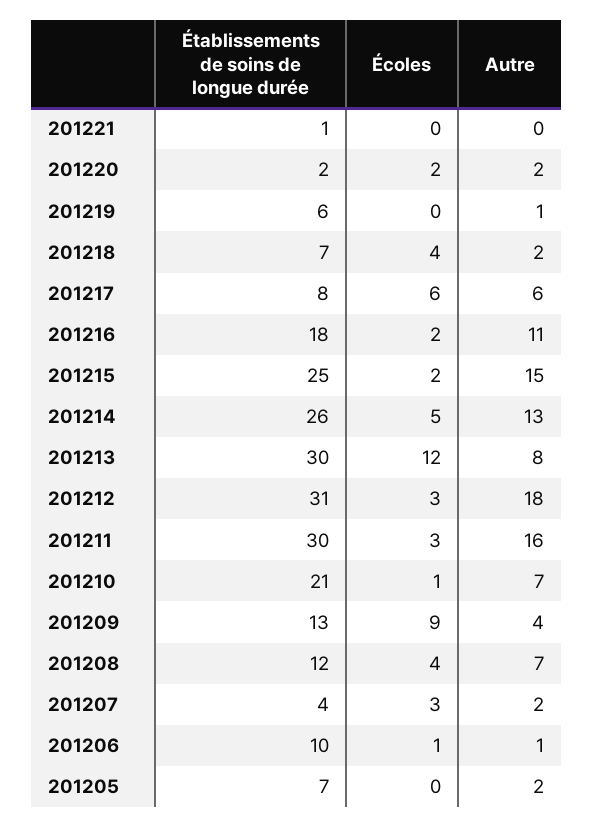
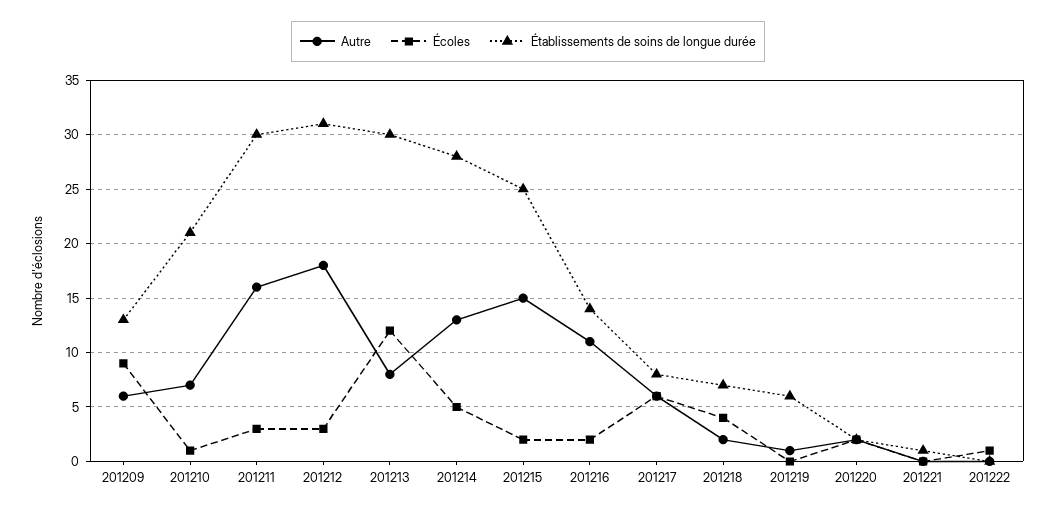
Établissements de soins de longue durée, 201216: 18 -> 14
Établissements de soins de longue durée, 201214: 26 -> 28
Autre, 201209: 4 -> 6
Établissements de soins de longue durée, 201208: 12 -> none
Écoles, 201208: 4 -> none
Autre, 201208: 7 -> none
Établissements de soins de longue durée, 201207: 4 -> none
Écoles, 201207: 3 -> none
Autre, 201207: 2 -> none
Établissements de soins de longue durée, 201206: 10 -> none
Écoles, 201206: 1 -> none
Autre, 201206: 1 -> none
Établissements de soins de longue durée, 201205: 7 -> none
Écoles, 201205: 0 -> none
Autre, 201205: 2 -> none
Autre, 201222: none -> 0
Écoles, 201222: none -> 1
Établissements de soins de longue durée, 201222: none -> 0

